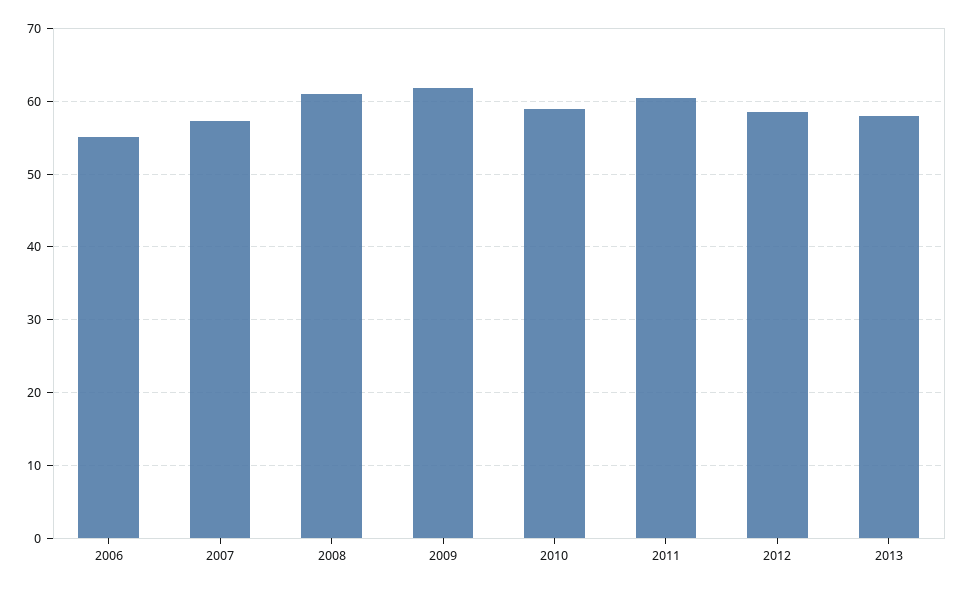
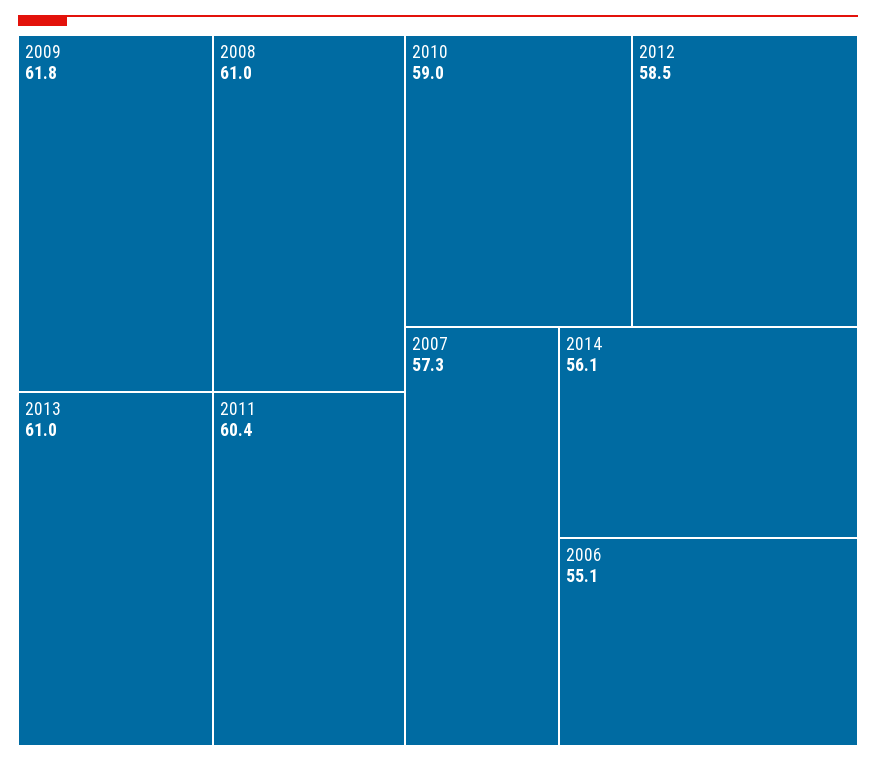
2013: 58 -> 61
2014: none -> 56.1

